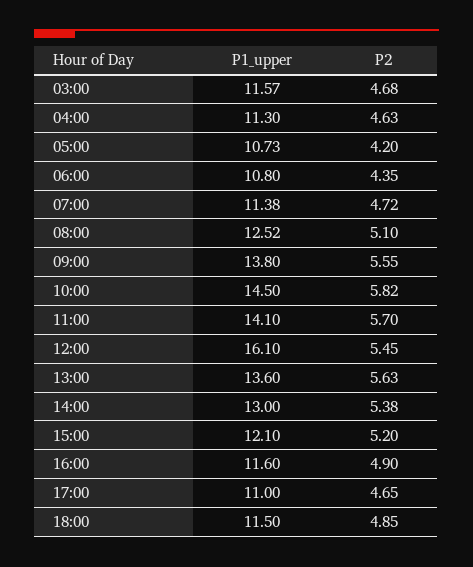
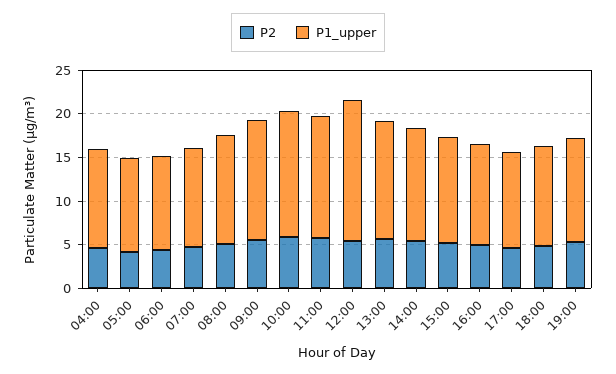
P1_upper, 03:00: 11.57 -> none
P2, 03:00: 4.68 -> none
P2, 19:00: none -> 5
P1_upper, 19:00: none -> 12

